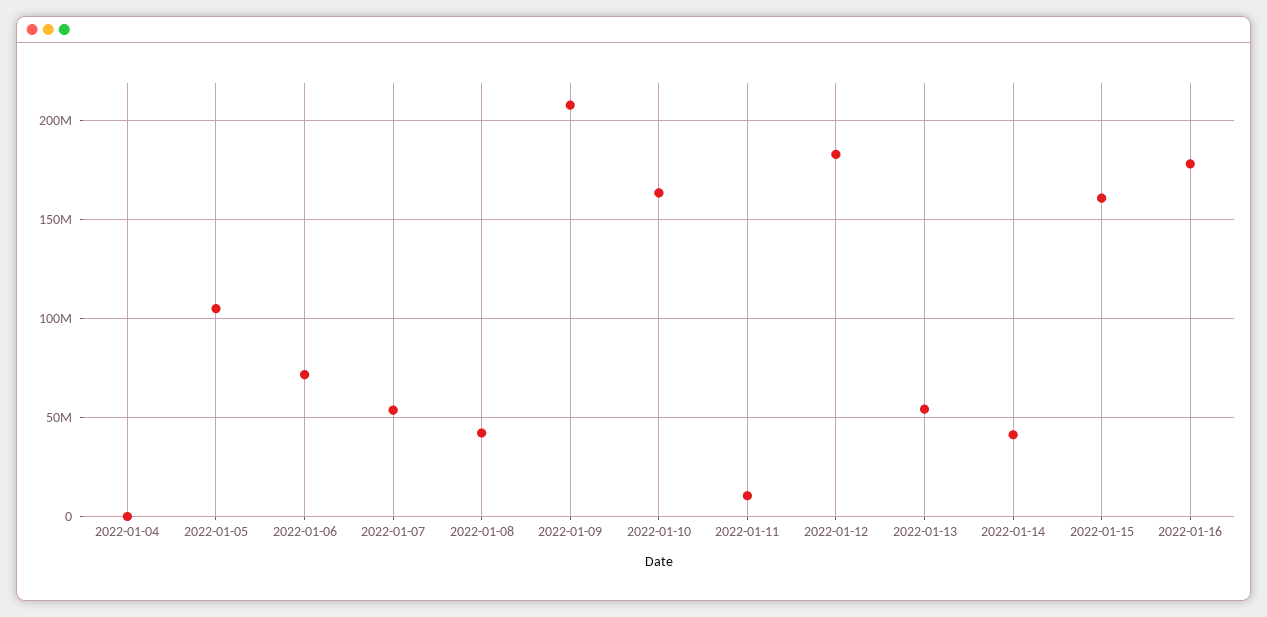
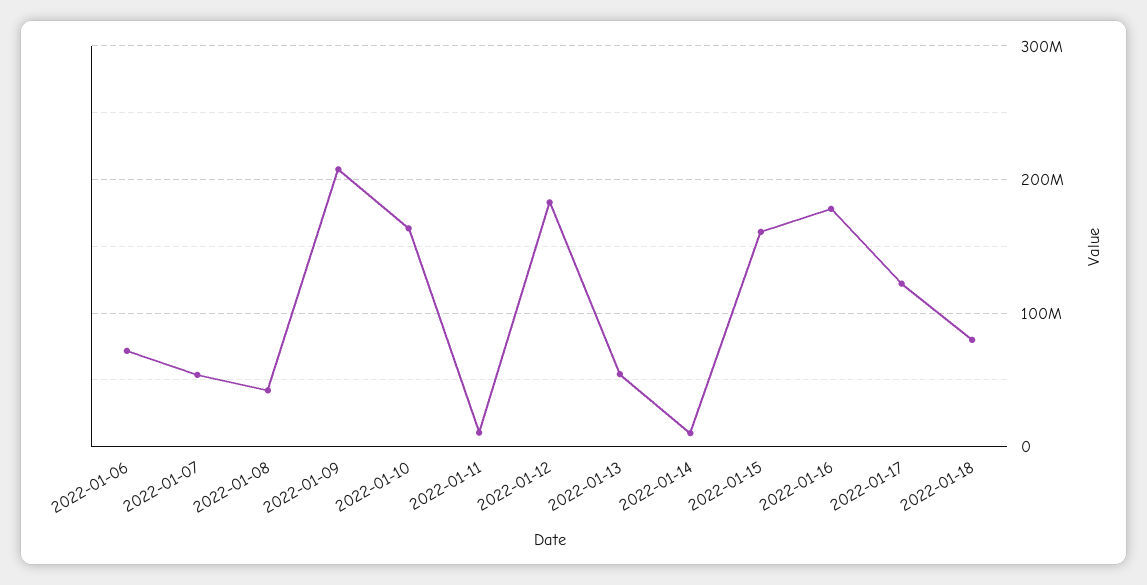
2022-01-04: 0 -> none
2022-01-05: 105000000 -> none
2022-01-14: 40000000 -> 10000000
2022-01-17: none -> 120000000
2022-01-18: none -> 80000000

